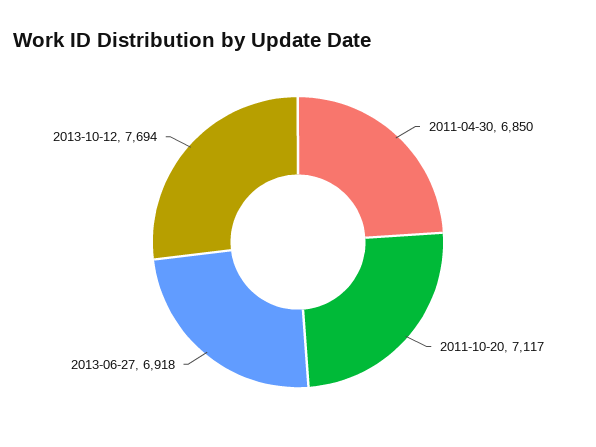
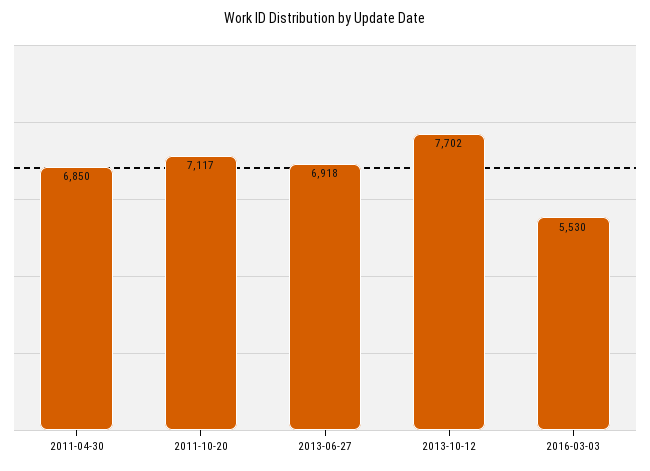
2013-10-12: 7694 -> 7702
2016-03-03: none -> 5530

